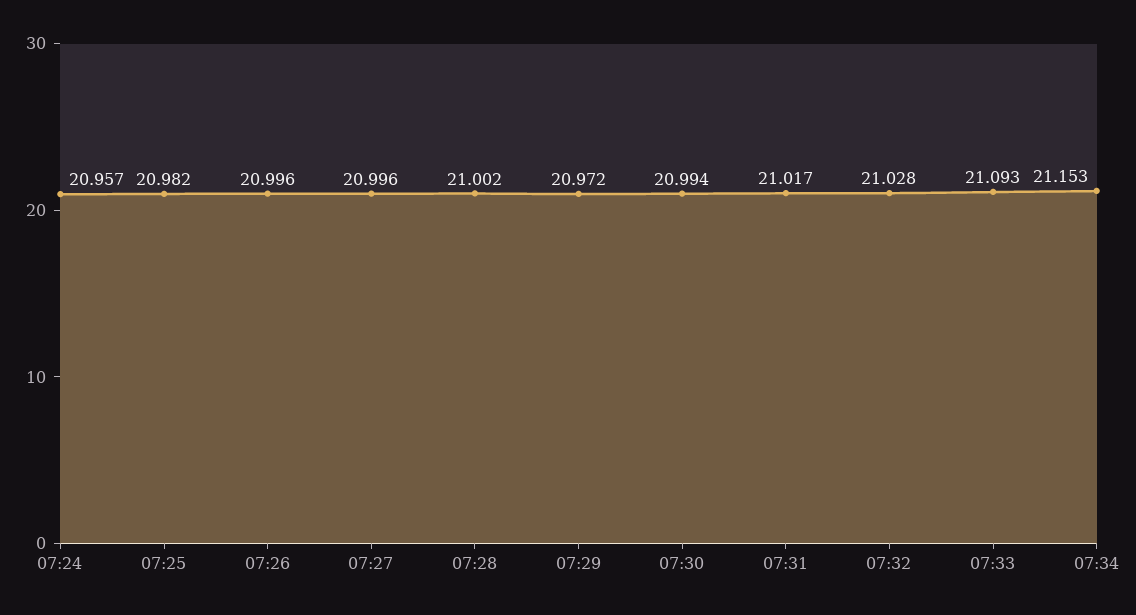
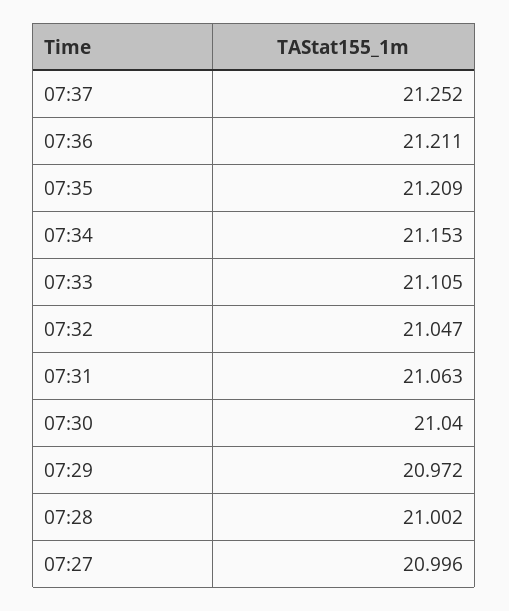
07:24: 20.957 -> none
07:25: 20.982 -> none
07:26: 20.996 -> none
07:30: 20.994 -> 21.04
07:31: 21.017 -> 21.063
07:32: 21.028 -> 21.047
07:33: 21.093 -> 21.105
07:37: none -> 21.252
07:36: none -> 21.211
07:35: none -> 21.209

